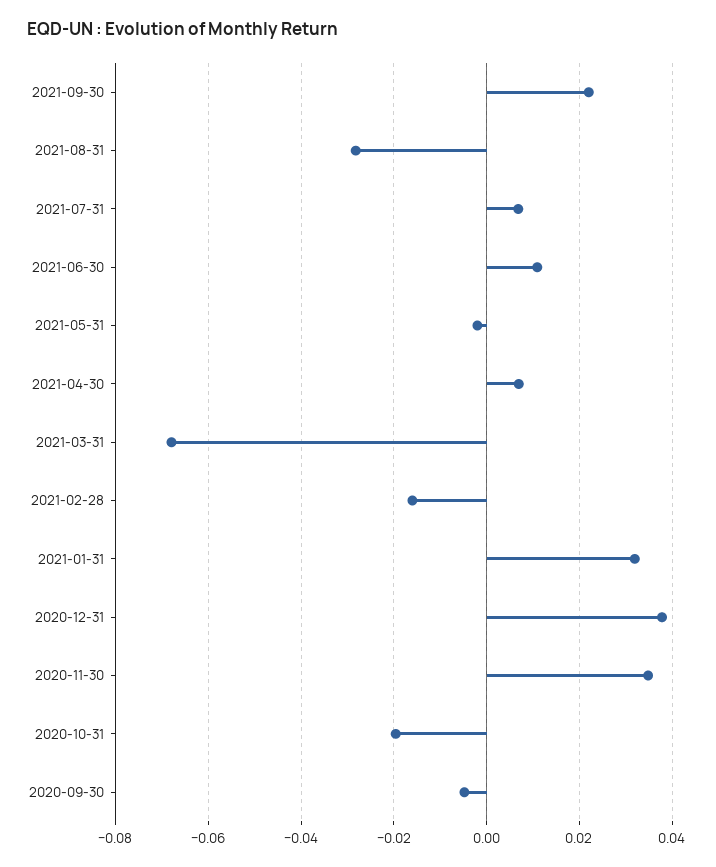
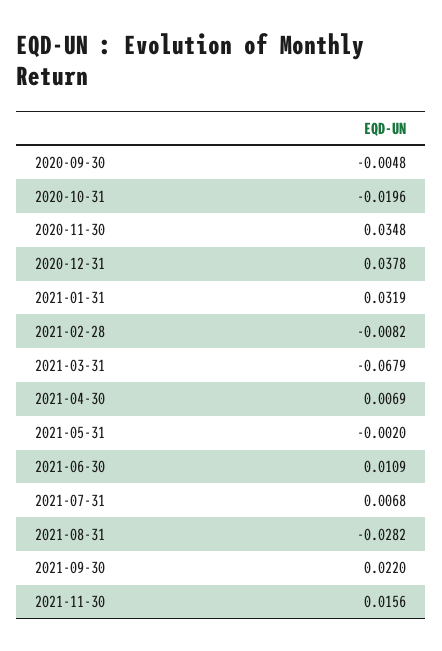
2021-02-28: -0.016 -> -0.0082
2021-11-30: none -> 0.0156

